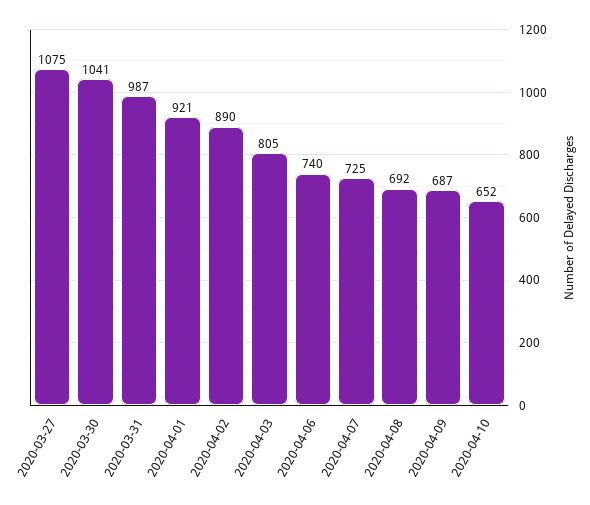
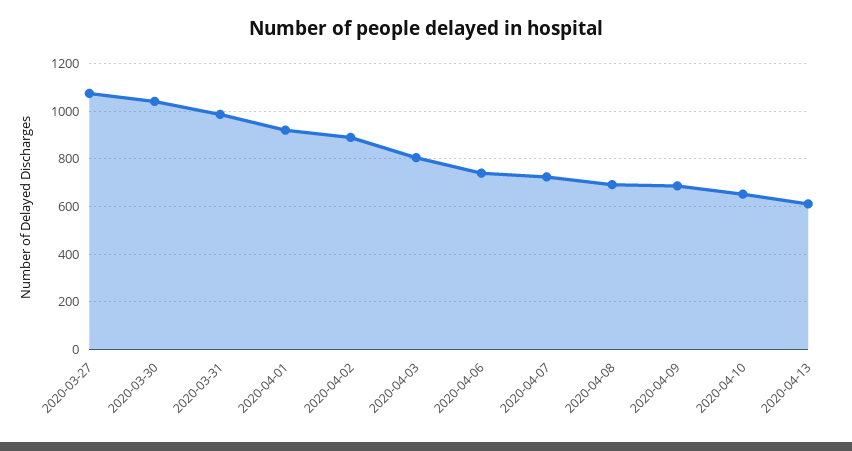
2020-04-13: none -> 600

